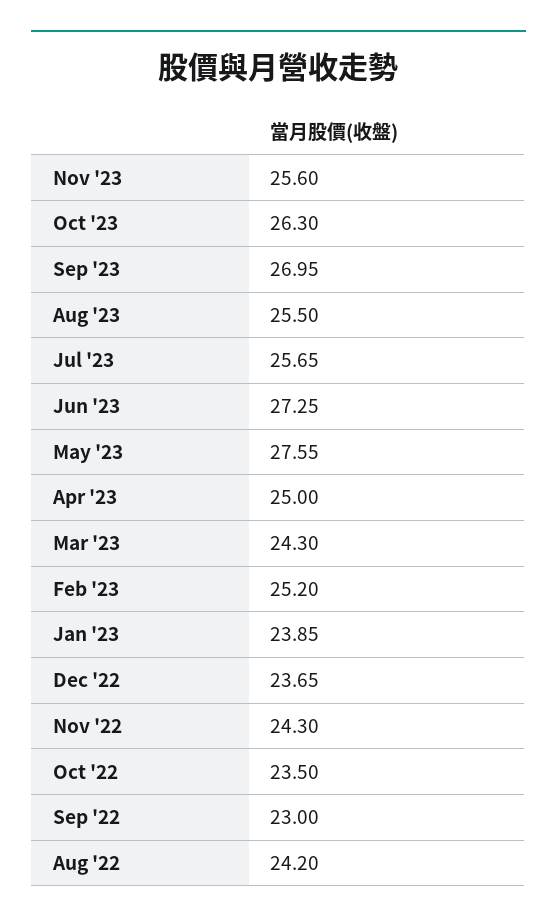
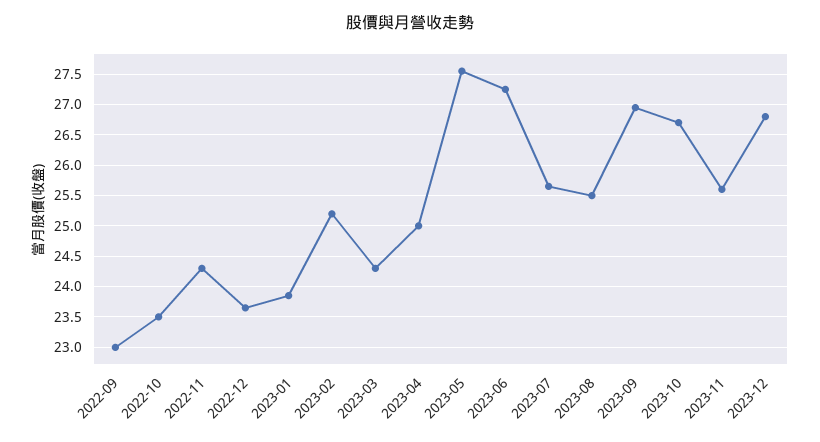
Oct '23: 26.3 -> 26.7
Aug '22: 24.2 -> none
2023-12: none -> 26.8

